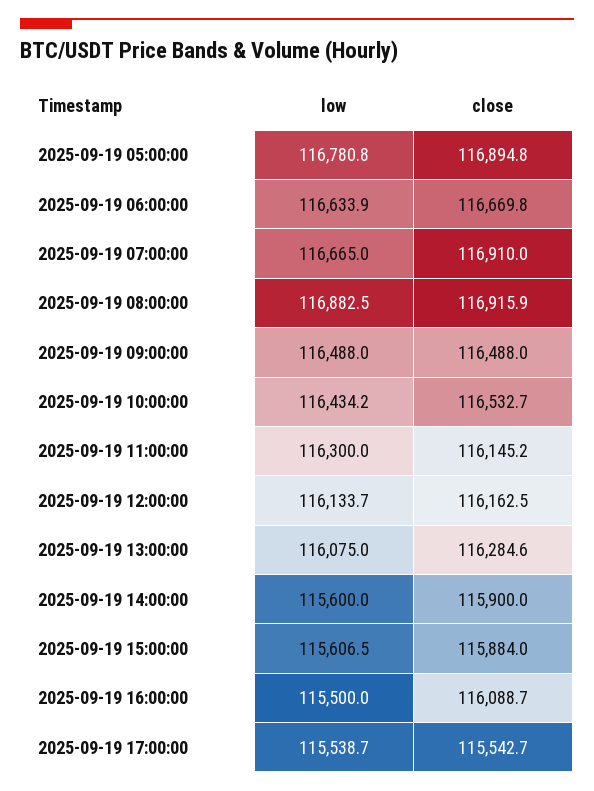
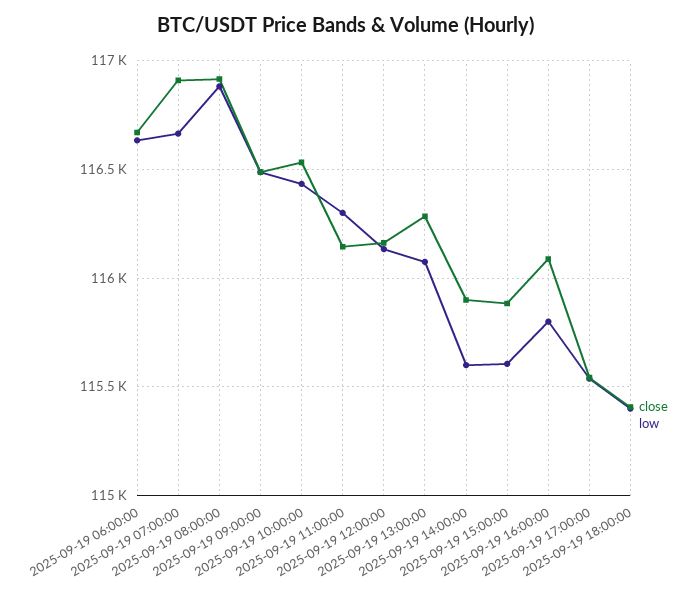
low, 2025-09-19 05:00:00: 116780.8 -> none
close, 2025-09-19 05:00:00: 116894.8 -> none
low, 2025-09-19 16:00:00: 115500 -> 115800
close, 2025-09-19 18:00:00: none -> 115400
low, 2025-09-19 18:00:00: none -> 115400

